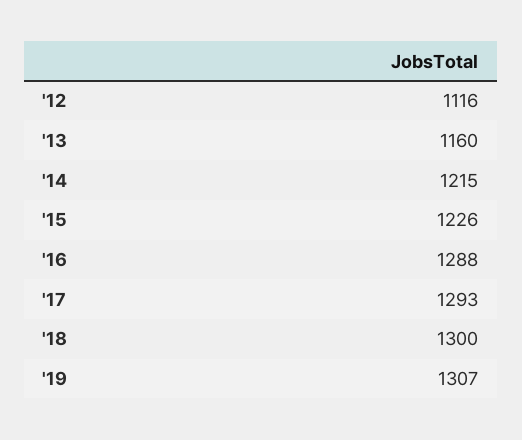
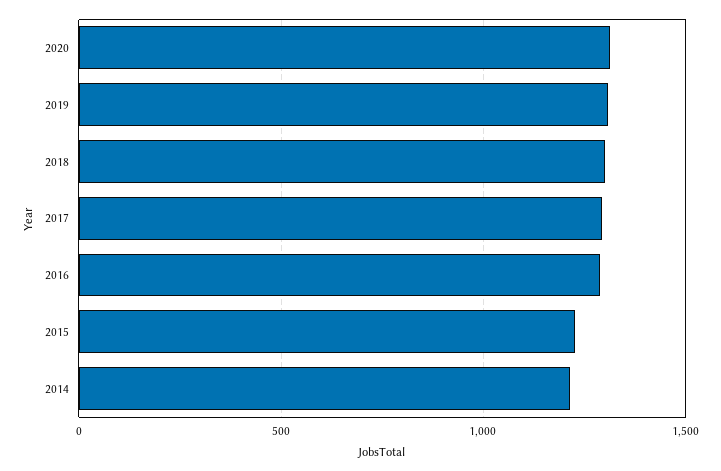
'12: 1116 -> none
'13: 1160 -> none
2020: none -> 1300

